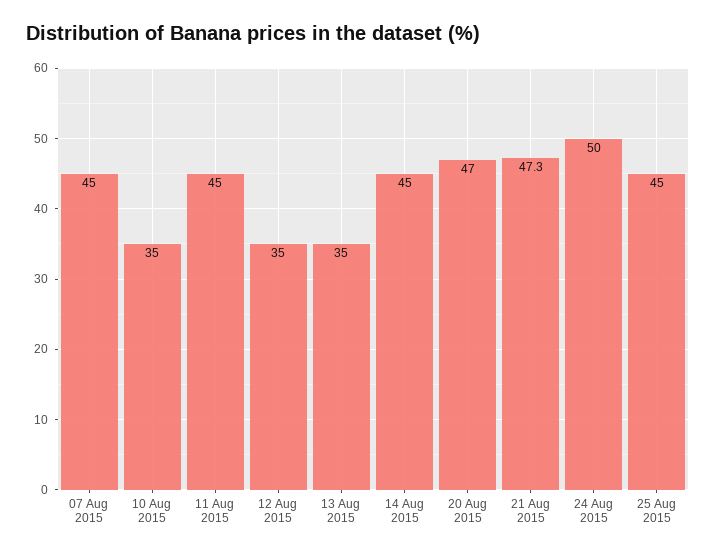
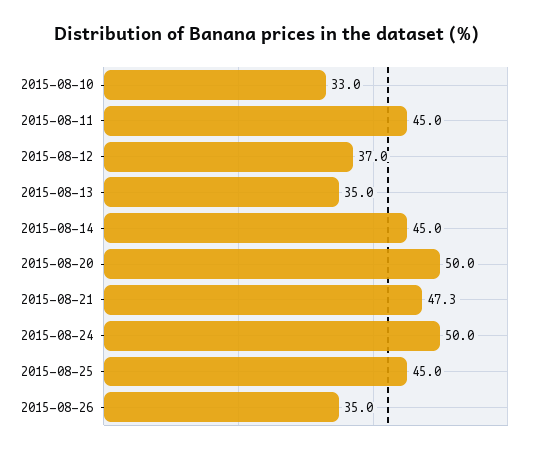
07 Aug 2015: 45 -> none
10 Aug 2015: 35 -> 33
12 Aug 2015: 35 -> 37
20 Aug 2015: 47 -> 50
2015-08-26: none -> 35

